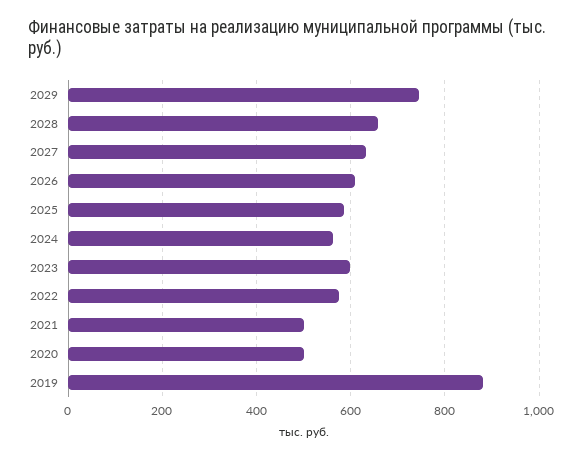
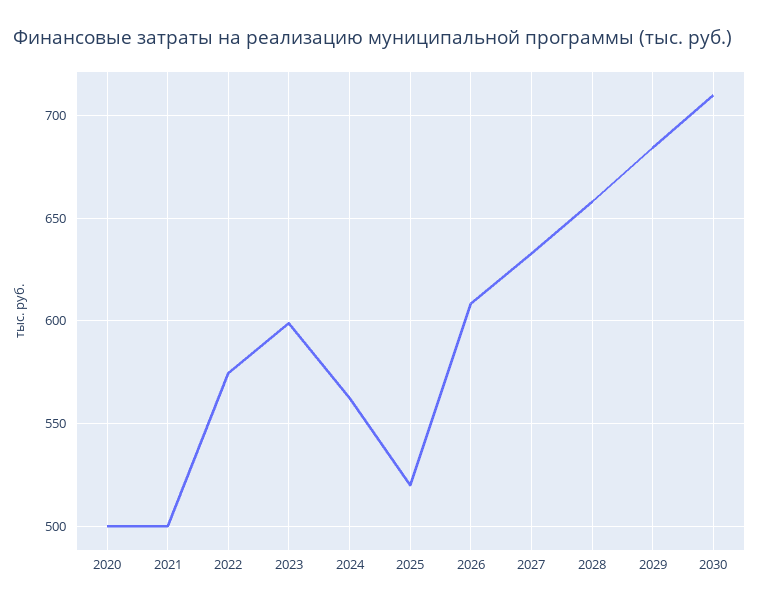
2029: 740 -> 685
2025: 580 -> 520
2019: 880 -> none
2030: none -> 710

